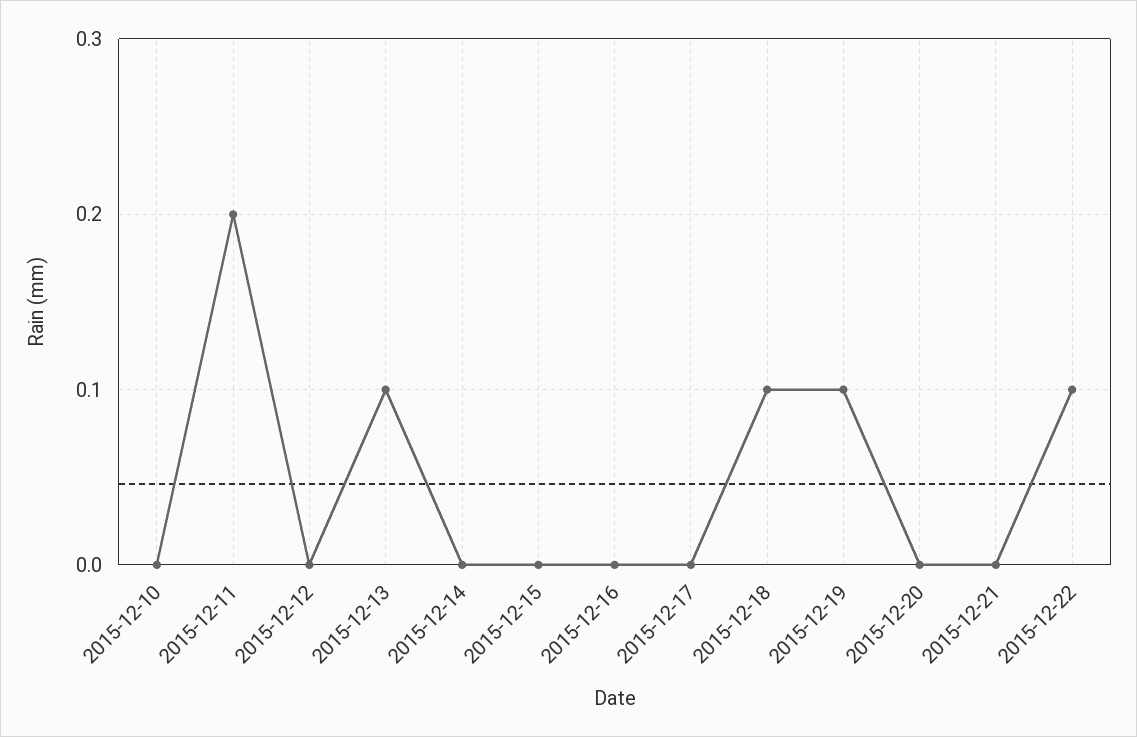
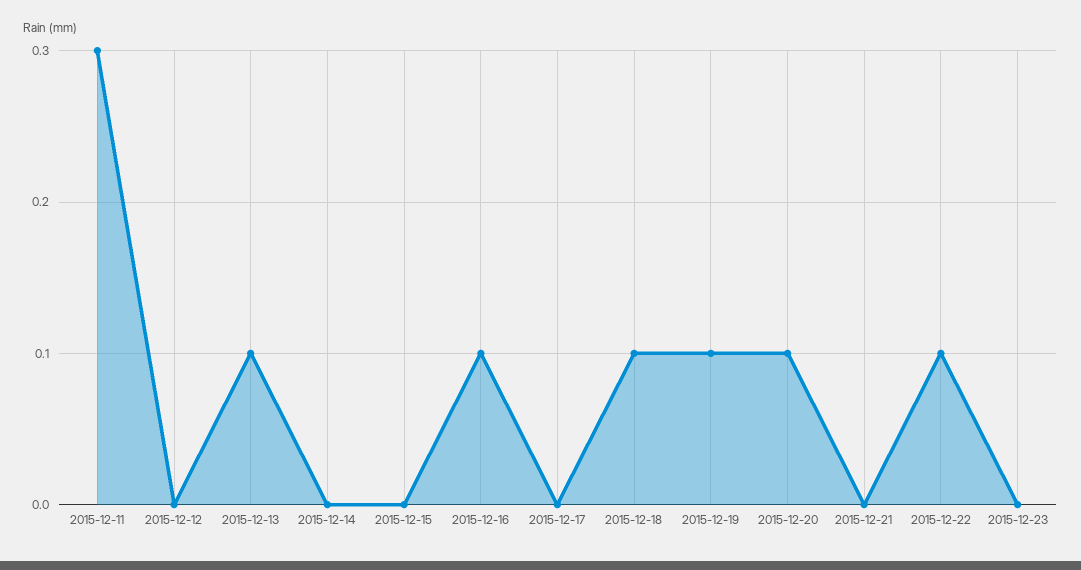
2015-12-10: 0 -> none
2015-12-11: 0.2 -> 0.3
2015-12-16: 0 -> 0.1
2015-12-20: 0 -> 0.1
2015-12-23: none -> 0

